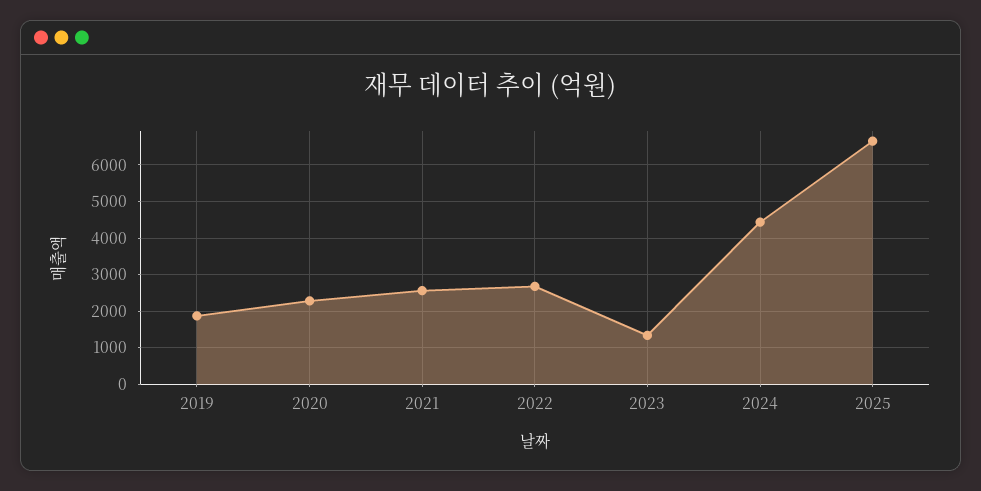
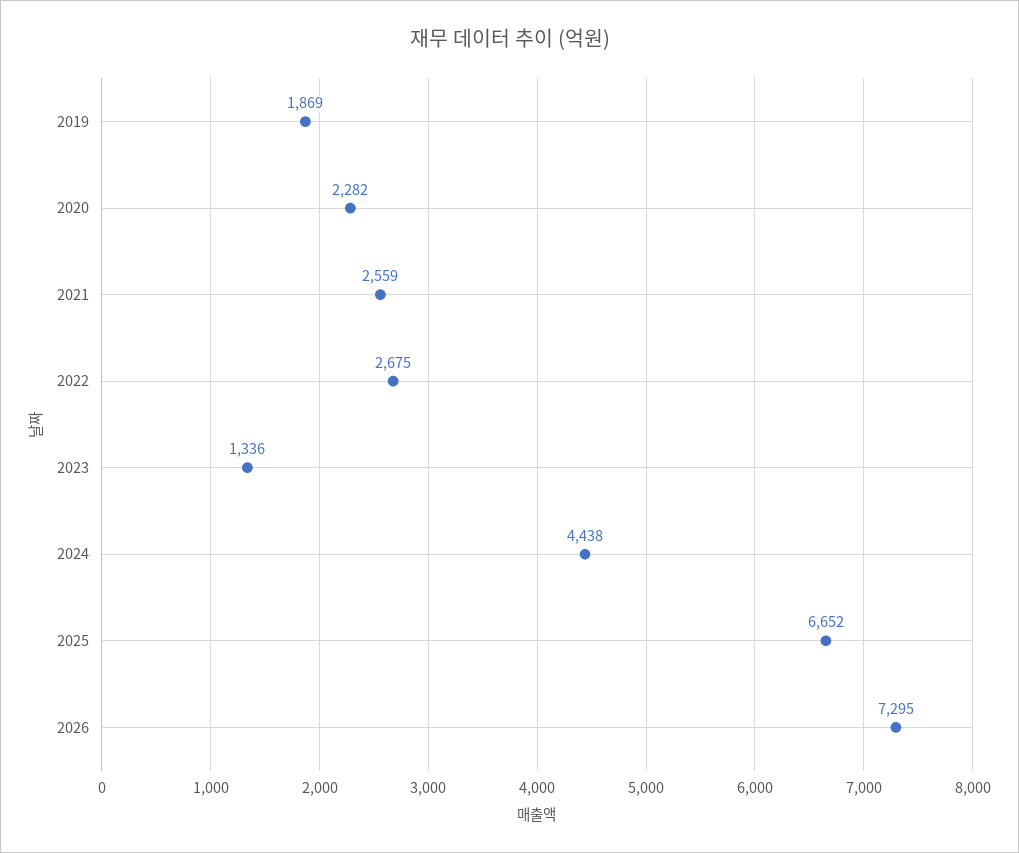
2026: none -> 7295

